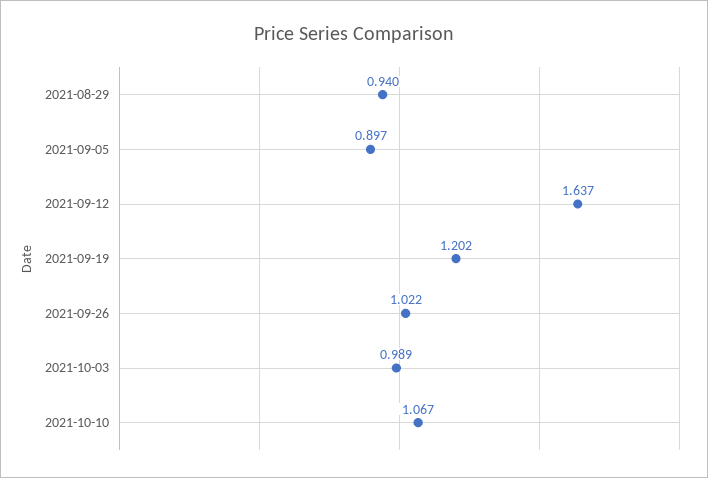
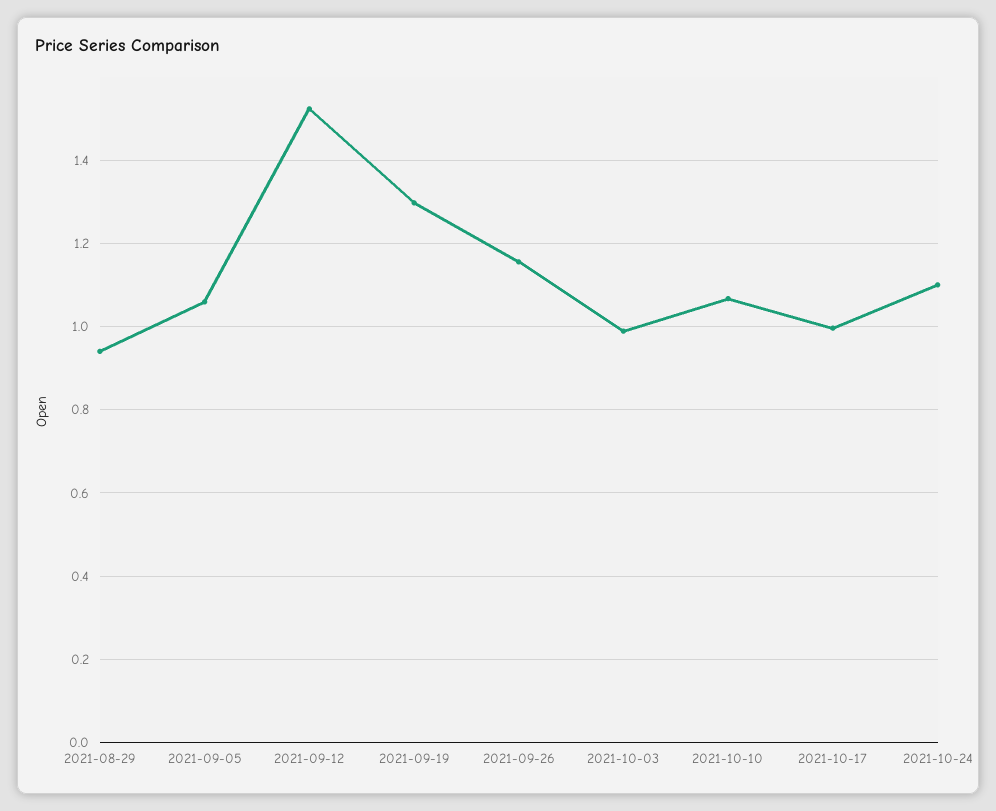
2021-09-05: 0.897 -> 1.06
2021-09-12: 1.637 -> 1.52
2021-09-19: 1.202 -> 1.3
2021-09-26: 1.022 -> 1.16
2021-10-17: none -> 1
2021-10-24: none -> 1.1

